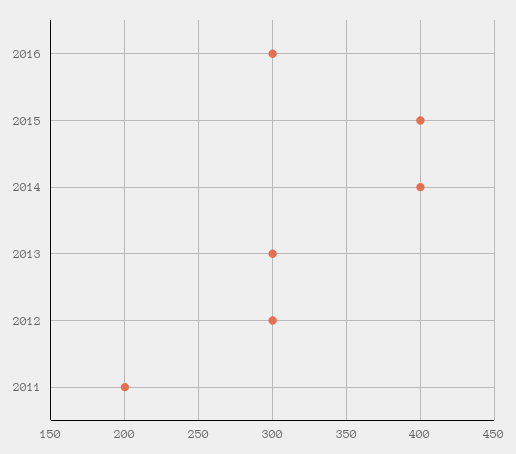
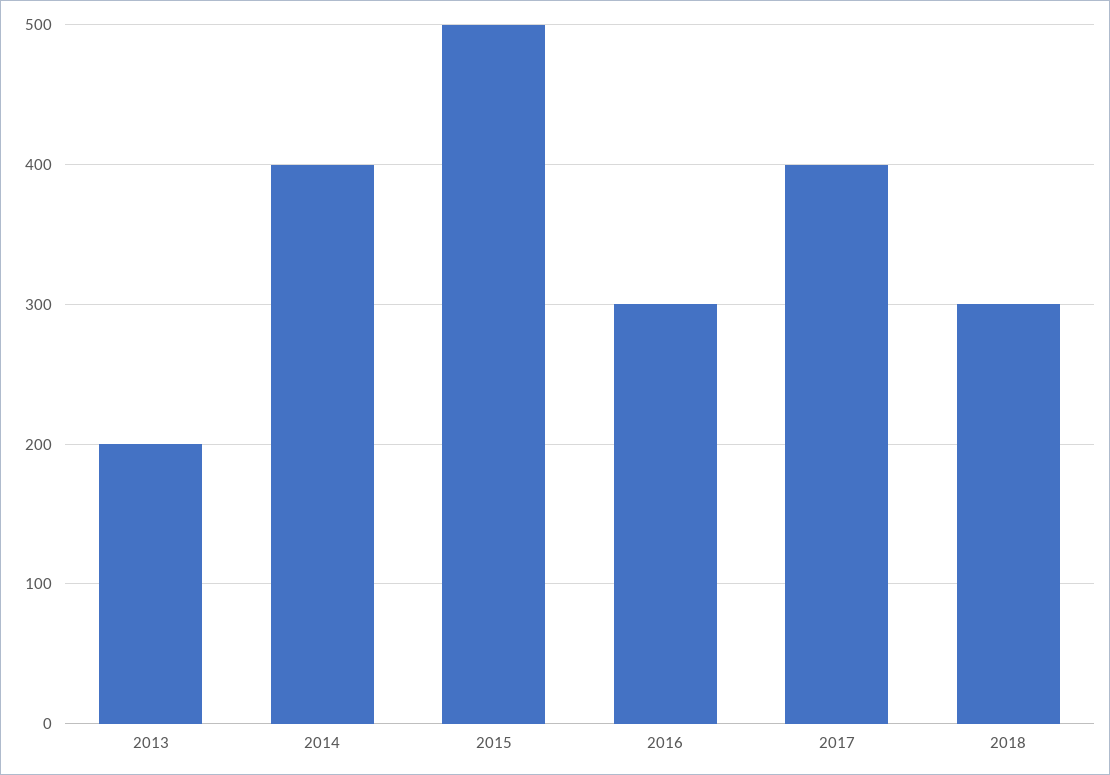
2015: 400 -> 500
2013: 300 -> 200
2012: 300 -> none
2011: 200 -> none
2017: none -> 400
2018: none -> 300

